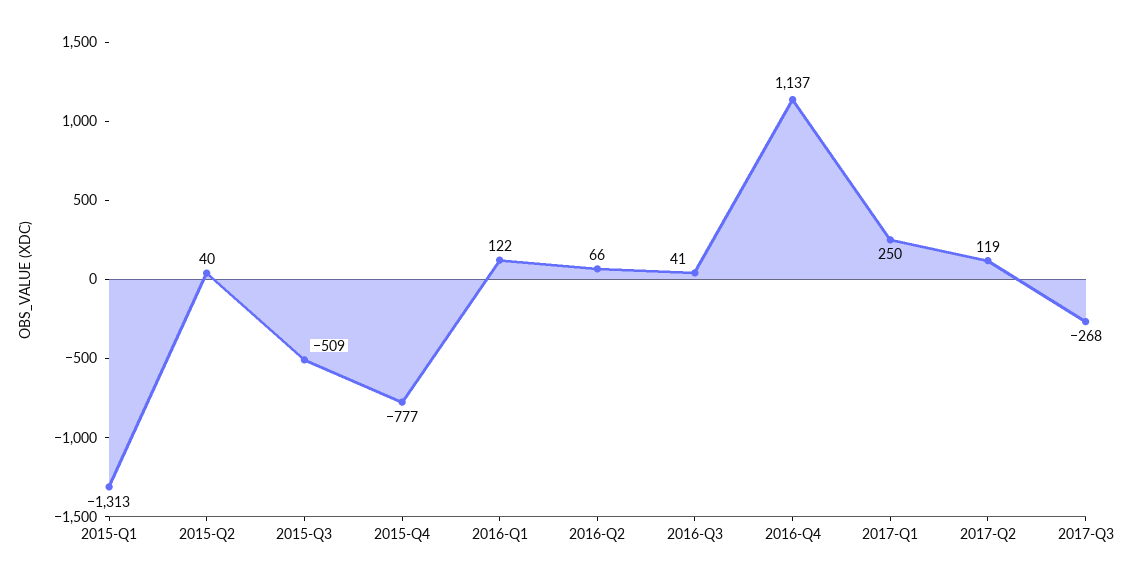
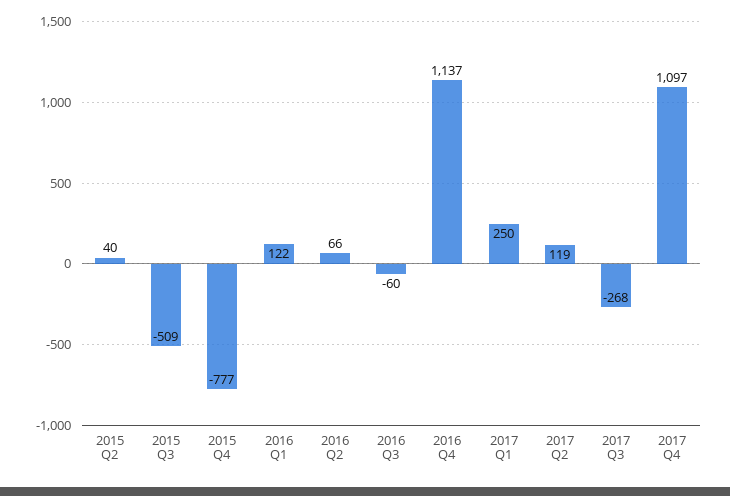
2015-Q1: -1313 -> none
2016-Q3: 41 -> -60
2017 Q4: none -> 1097

